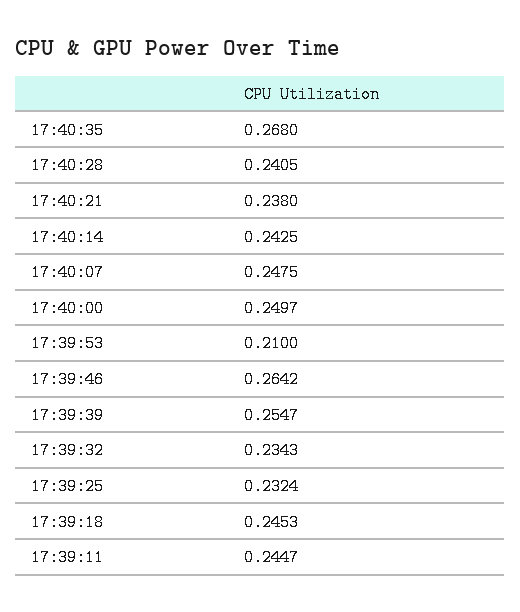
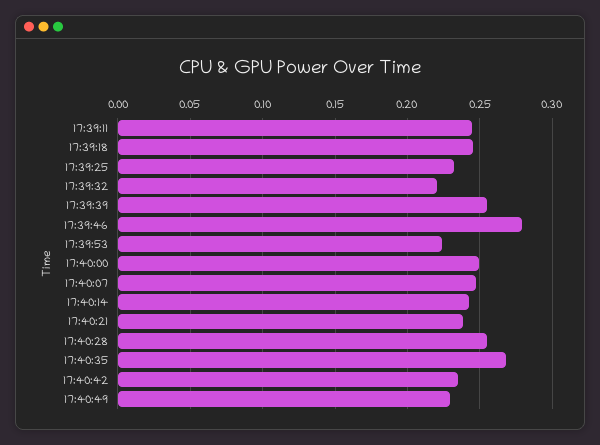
17:40:28: 0.2405 -> 0.255
17:39:53: 0.21 -> 0.225
17:39:46: 0.2642 -> 0.28
17:39:32: 0.2343 -> 0.22
17:40:42: none -> 0.235
17:40:49: none -> 0.23

